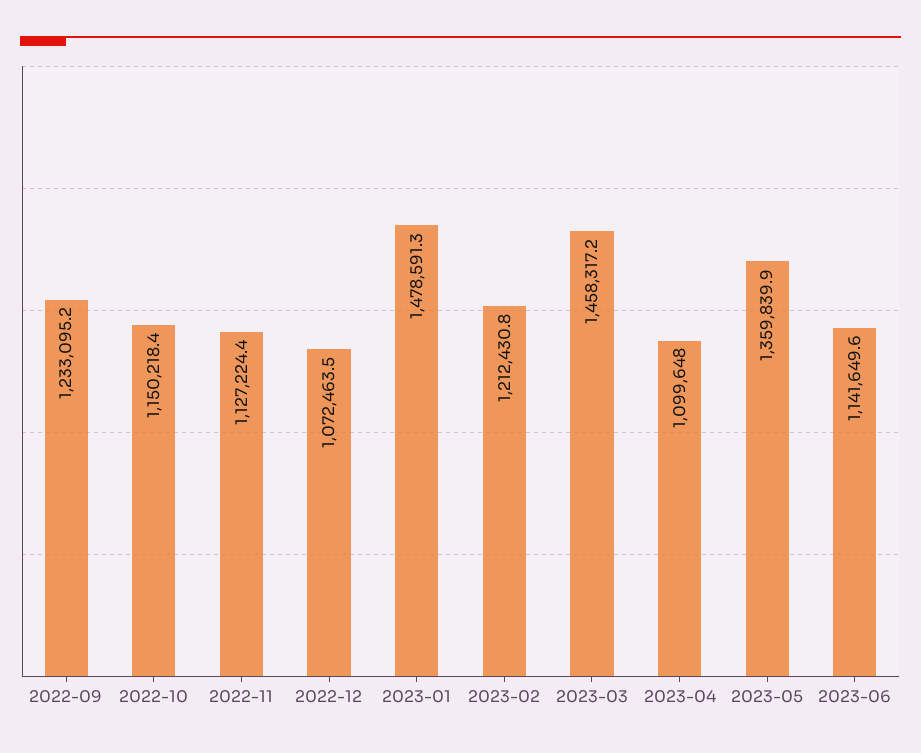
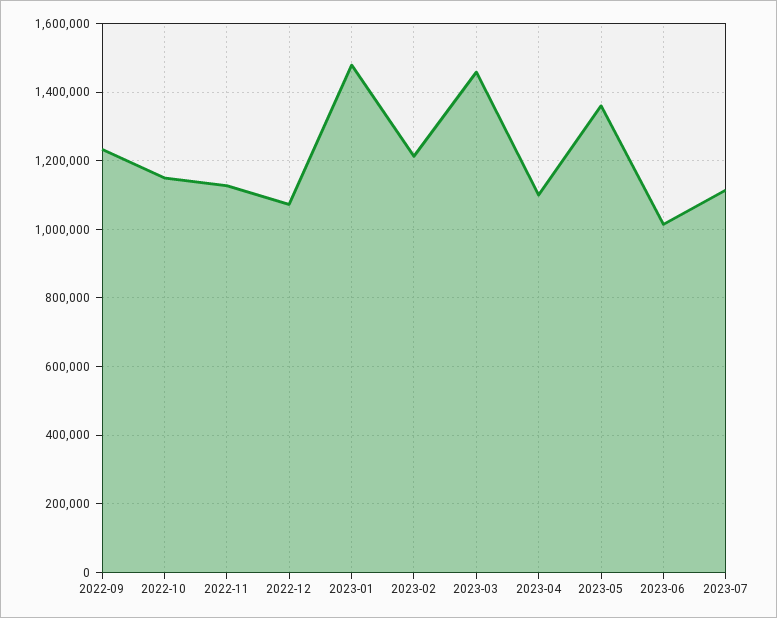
2023-06: 1141649.6 -> 1020000
2023-07: none -> 1120000

